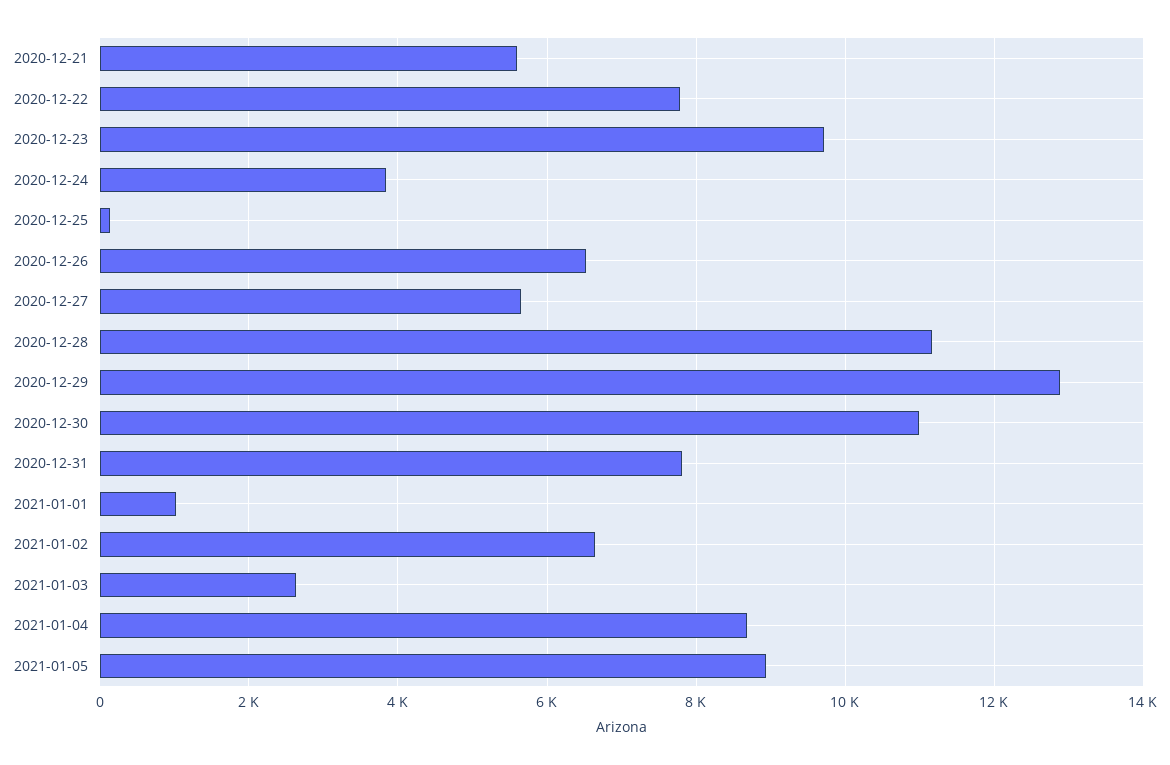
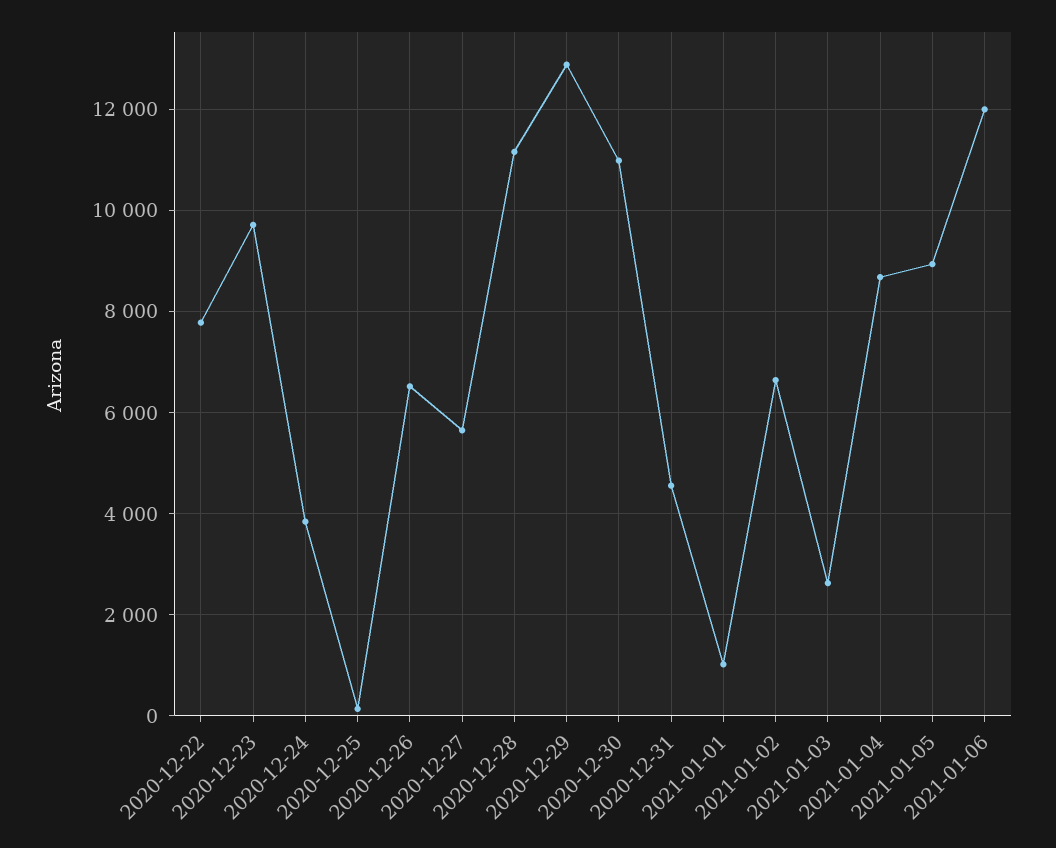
2020-12-21: 5600 -> none
2020-12-31: 7800 -> 4600
2021-01-06: none -> 12000

